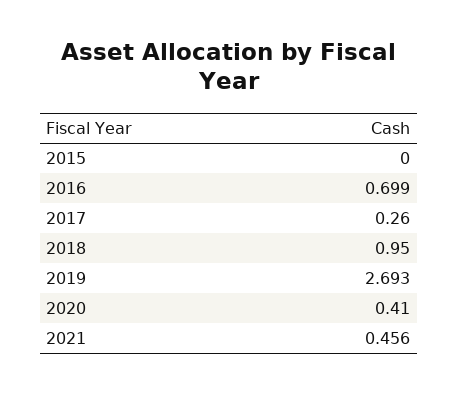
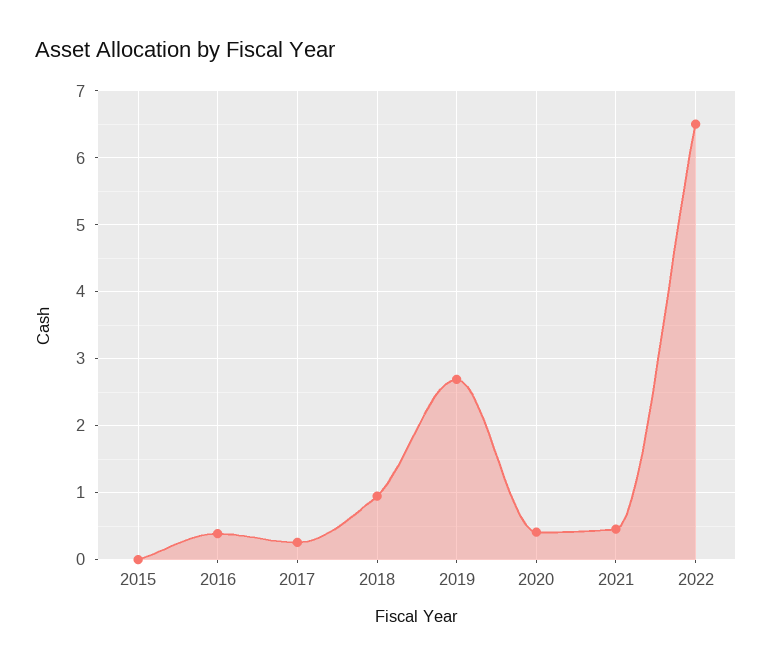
2016: 0.699 -> 0.4
2022: none -> 6.5

